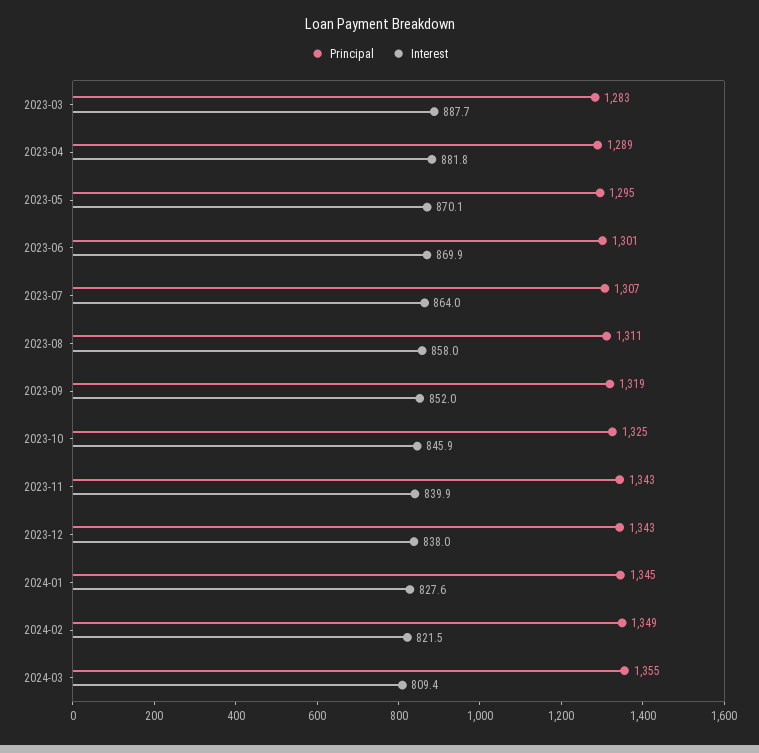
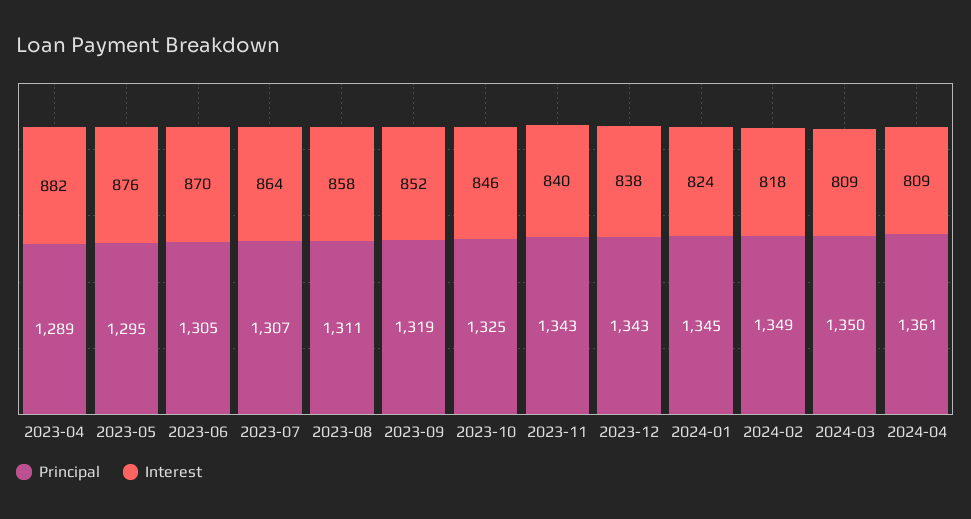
Principal, 2023-03: 1283 -> none
Interest, 2023-03: 887.7 -> none
Interest, 2023-05: 870.1 -> 876
Principal, 2023-06: 1301 -> 1305
Interest, 2024-01: 827.6 -> 824
Interest, 2024-02: 821.5 -> 818
Principal, 2024-03: 1355 -> 1350
Principal, 2024-04: none -> 1361
Interest, 2024-04: none -> 809

